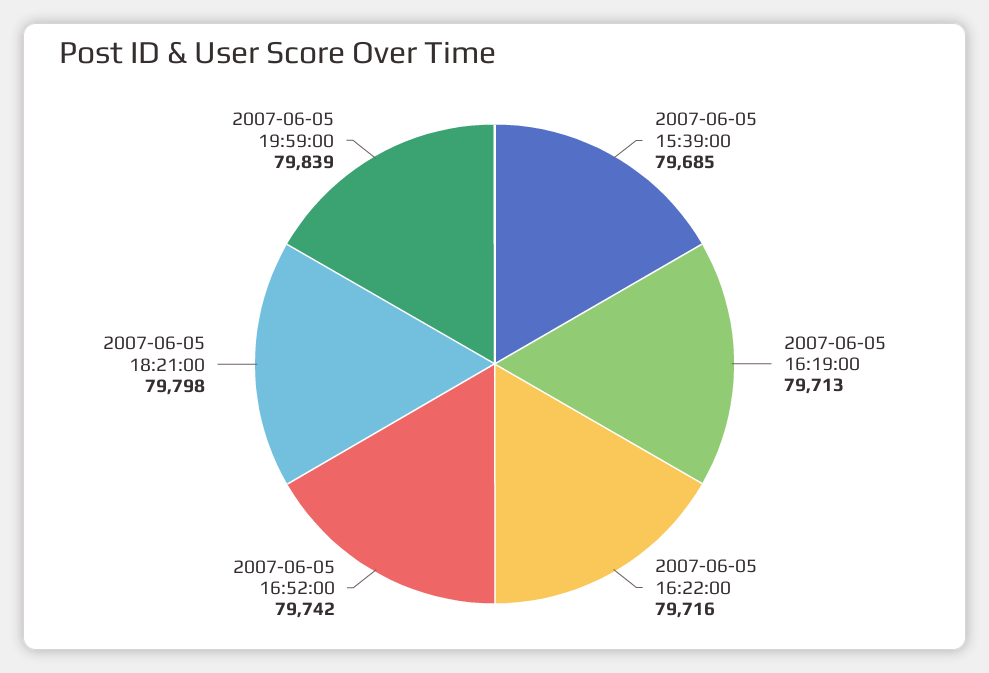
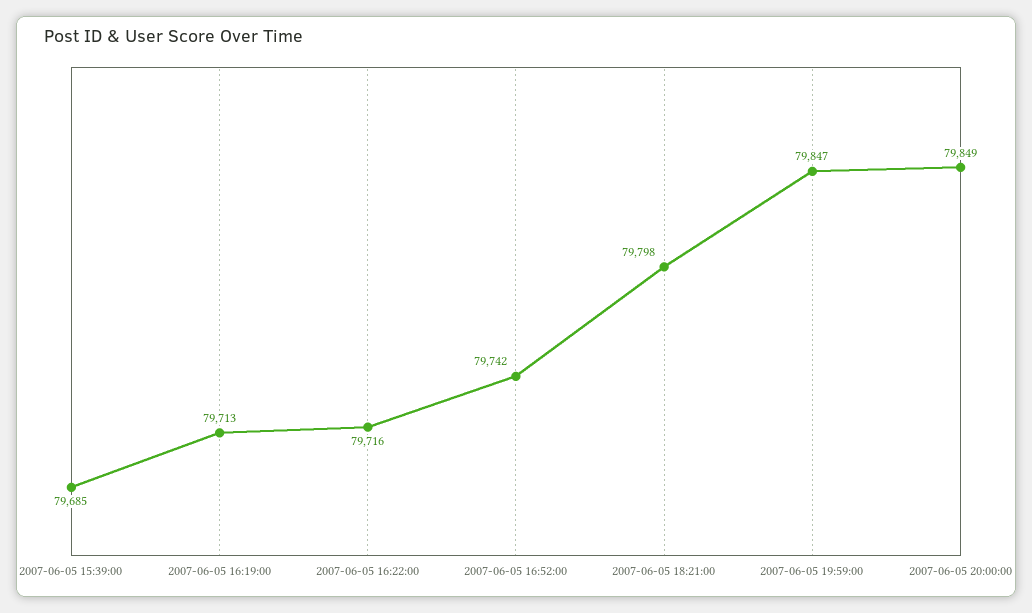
2007-06-05 19:59:00: 79839 -> 79847
2007-06-05 20:00:00: none -> 79849

